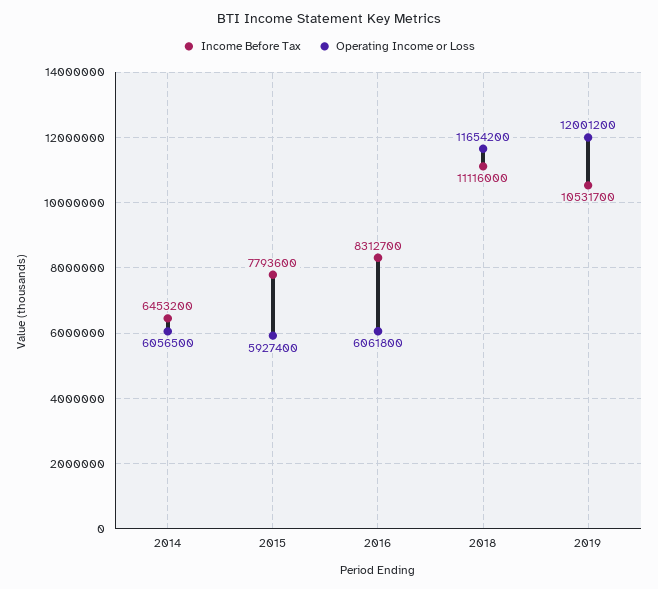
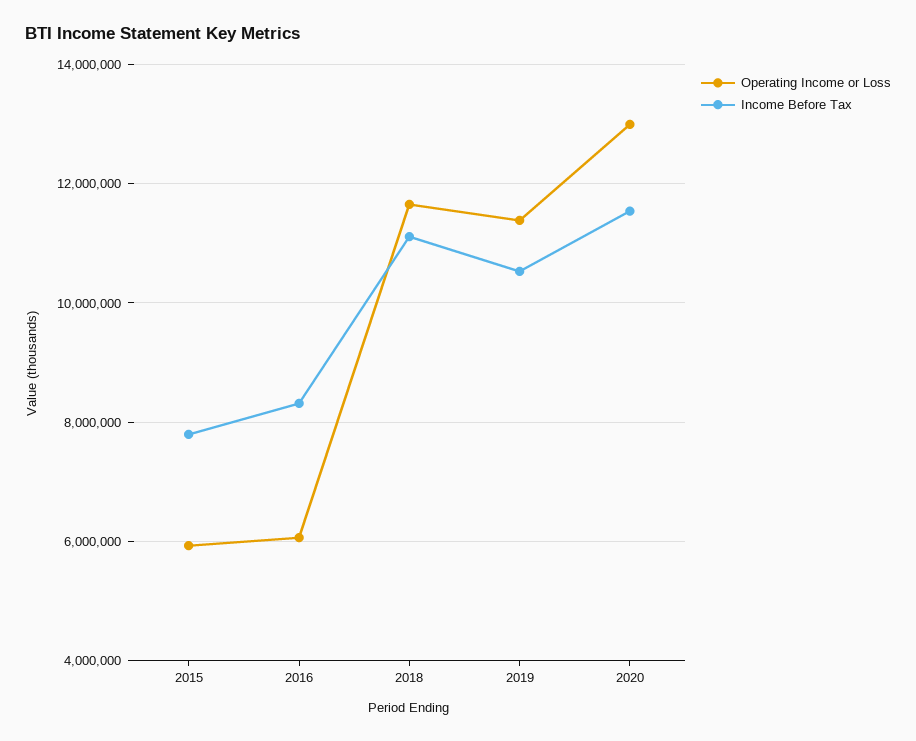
Income Before Tax, 2014: 6453200 -> none
Operating Income or Loss, 2014: 6056500 -> none
Operating Income or Loss, 2019: 12001200 -> 11400000
Operating Income or Loss, 2020: none -> 13000000
Income Before Tax, 2020: none -> 11600000

